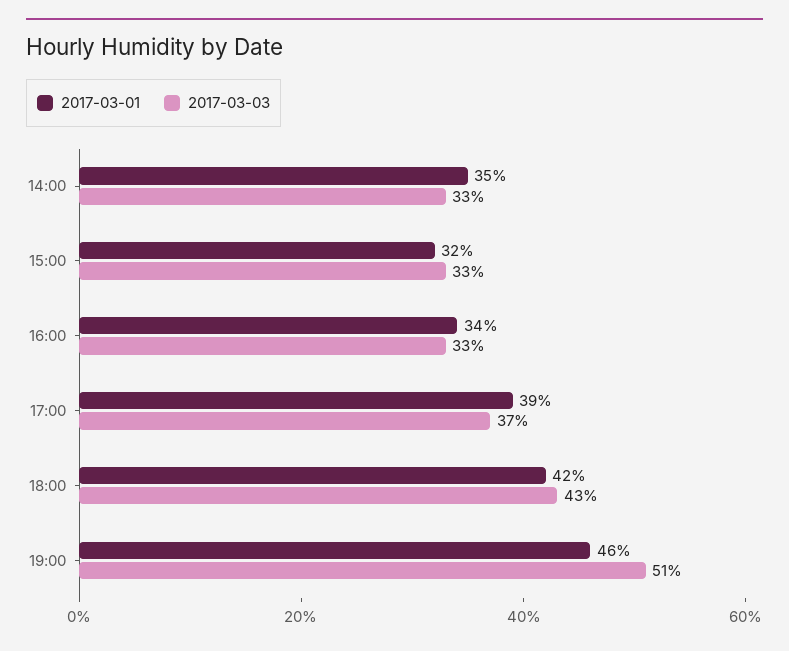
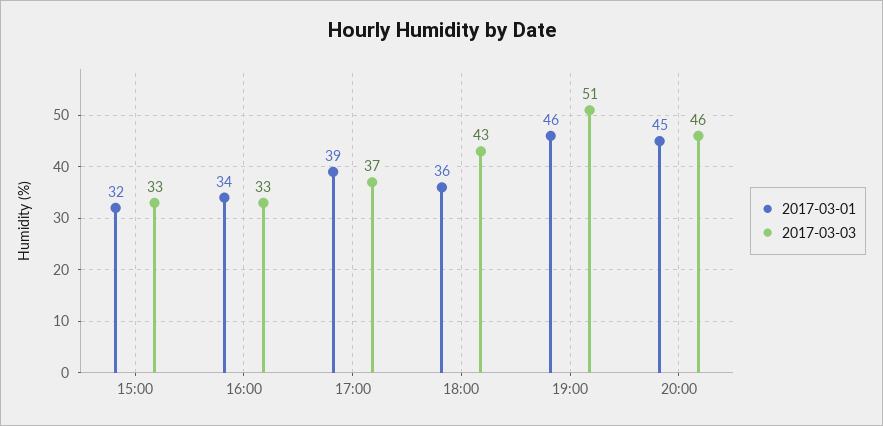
2017-03-01, 14:00: 35 -> none
2017-03-03, 14:00: 33 -> none
2017-03-01, 18:00: 42 -> 36
2017-03-01, 20:00: none -> 45
2017-03-03, 20:00: none -> 46

